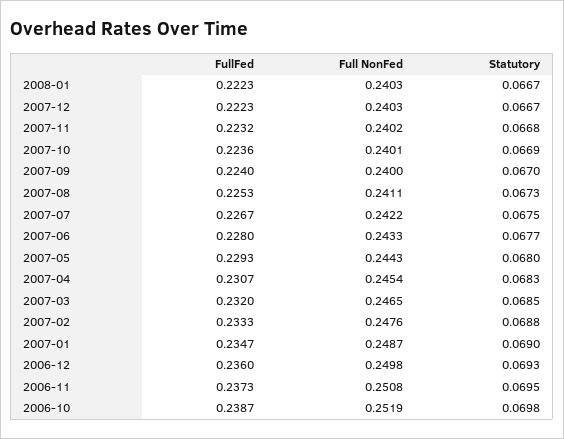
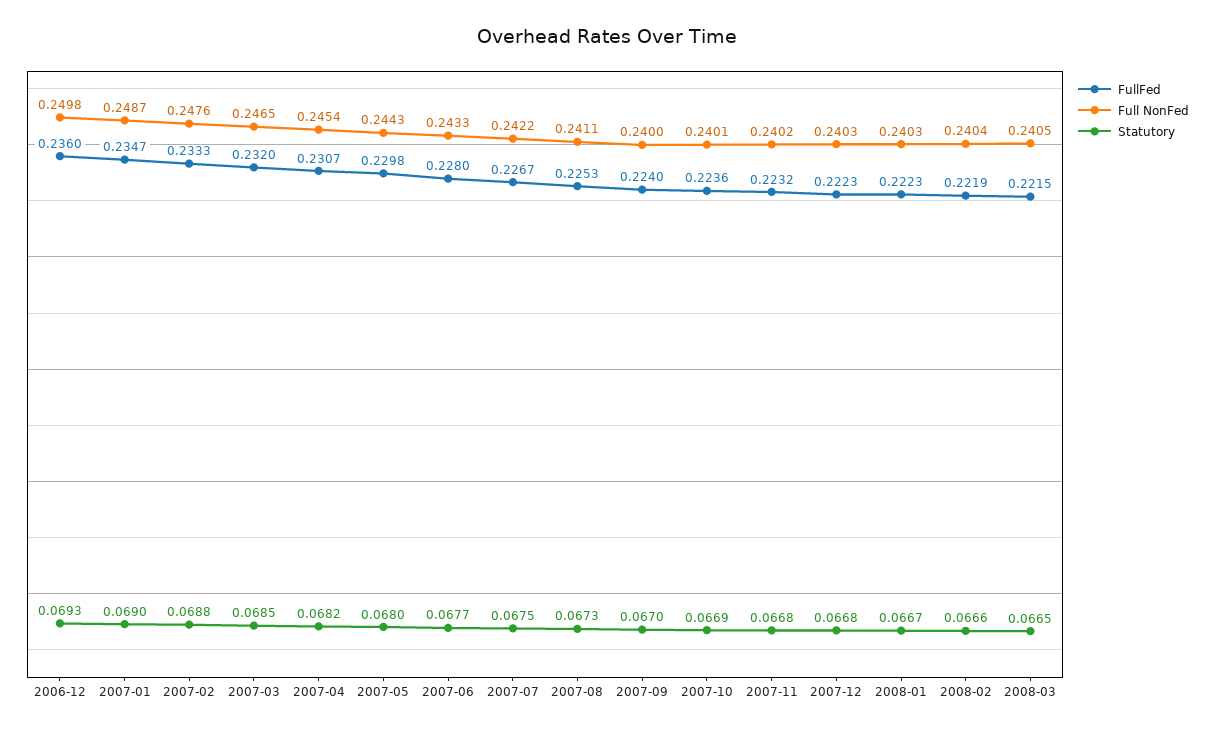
Statutory, 2007-12: 0.0667 -> 0.0668
FullFed, 2007-05: 0.2293 -> 0.2298
Statutory, 2007-04: 0.0683 -> 0.0682
FullFed, 2006-11: 0.2373 -> none
Full NonFed, 2006-11: 0.2508 -> none
Statutory, 2006-11: 0.0695 -> none
FullFed, 2006-10: 0.2387 -> none
Full NonFed, 2006-10: 0.2519 -> none
Statutory, 2006-10: 0.0698 -> none
FullFed, 2008-02: none -> 0.2219
Full NonFed, 2008-02: none -> 0.2404
Statutory, 2008-02: none -> 0.0666
FullFed, 2008-03: none -> 0.2215
Full NonFed, 2008-03: none -> 0.2405
Statutory, 2008-03: none -> 0.0665

